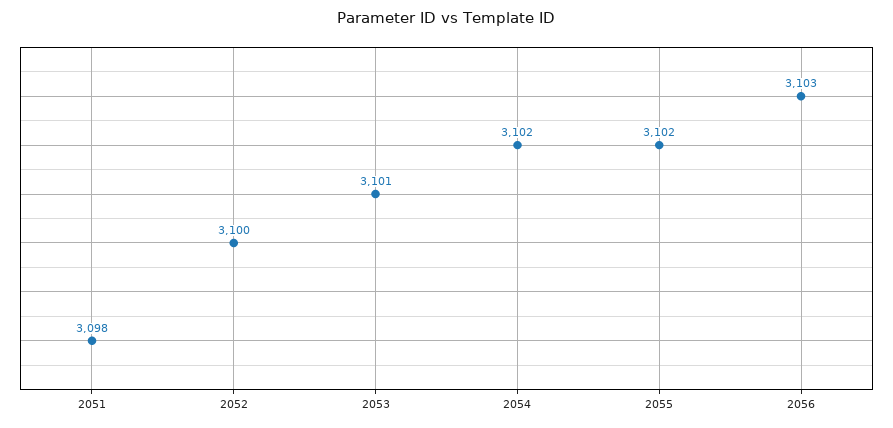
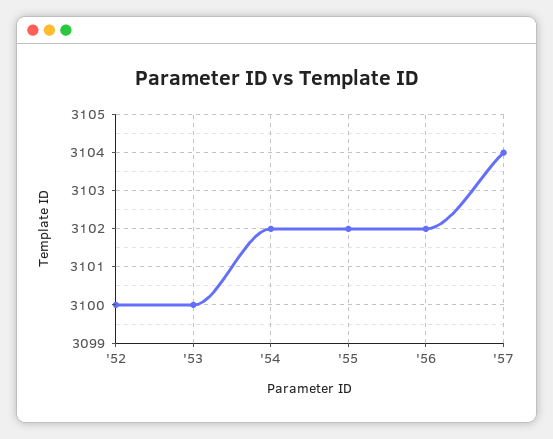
2051: 3098 -> none
2053: 3101 -> 3100
2056: 3103 -> 3102
'57: none -> 3104

